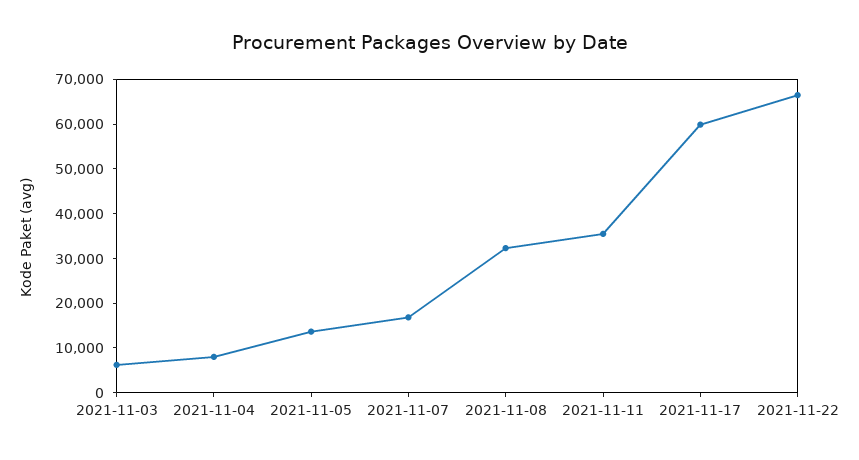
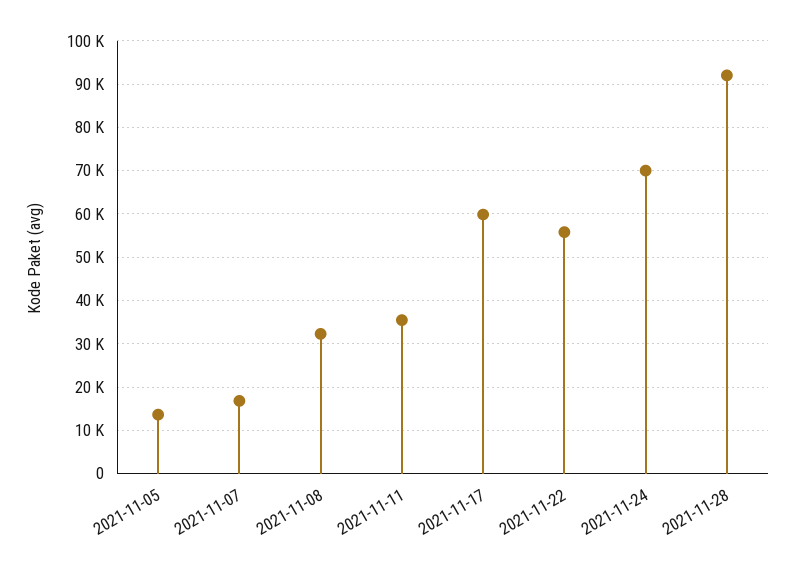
2021-11-03: 6000 -> none
2021-11-04: 8000 -> none
2021-11-22: 66000 -> 56000
2021-11-24: none -> 70000
2021-11-28: none -> 92000

